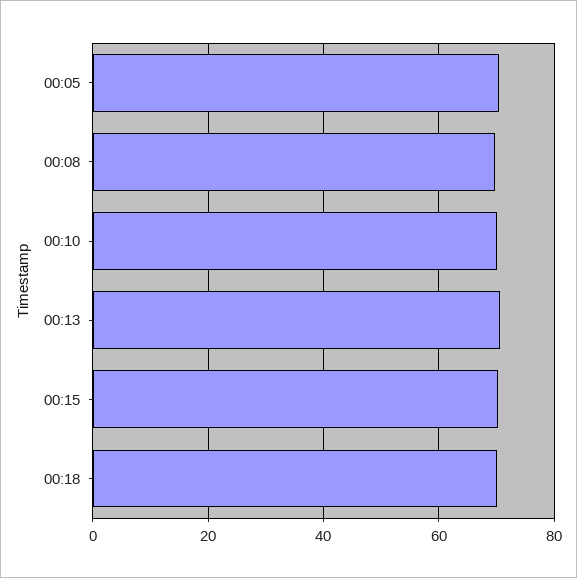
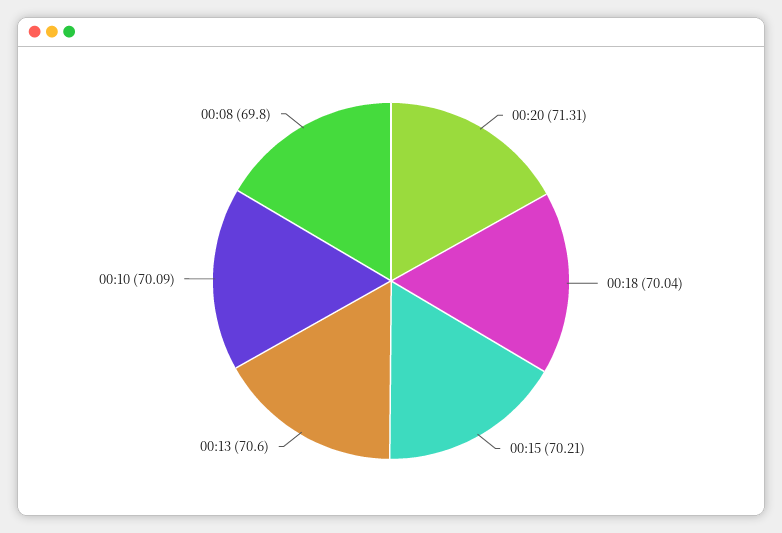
00:05: 70 -> none
00:20: none -> 71.31

